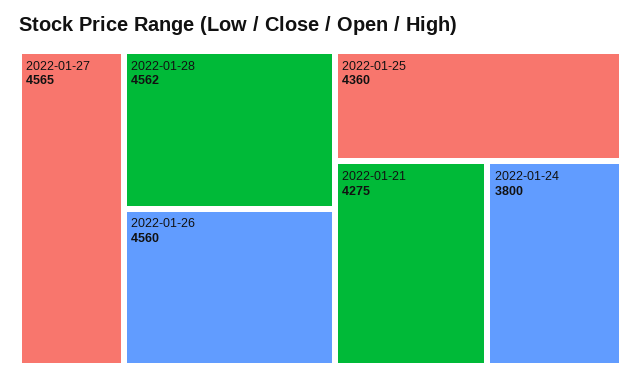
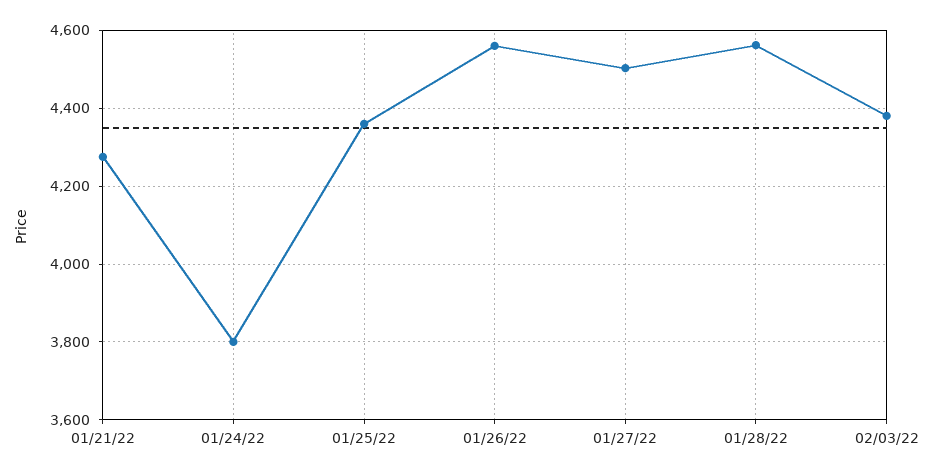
2022-01-27: 4565 -> 4500
02/03/22: none -> 4380

